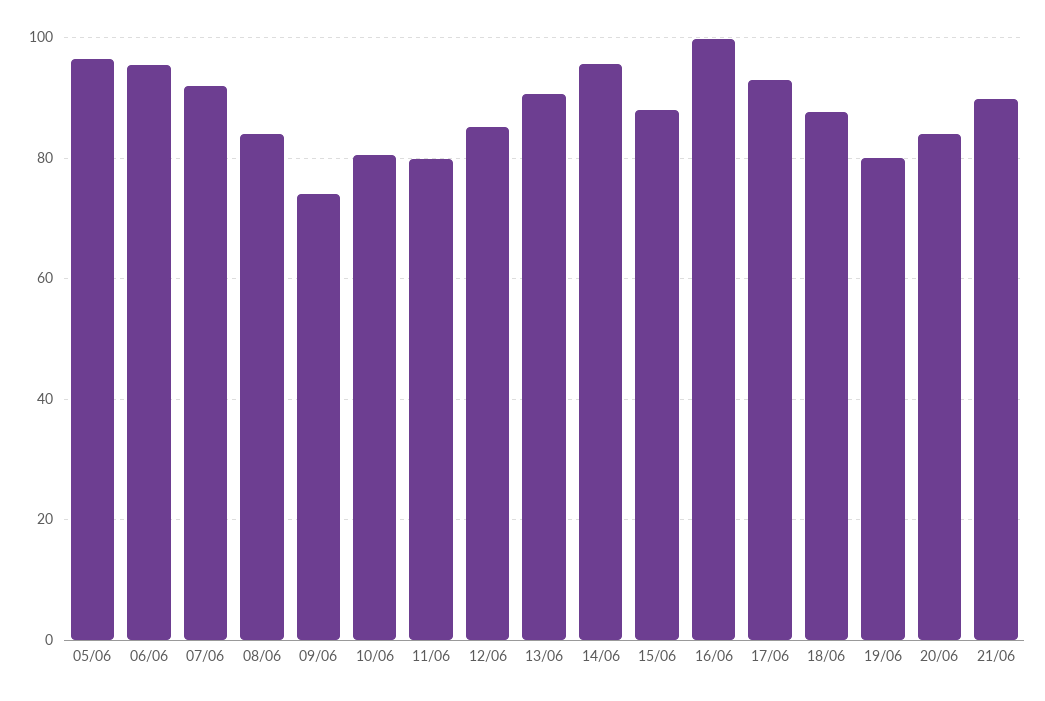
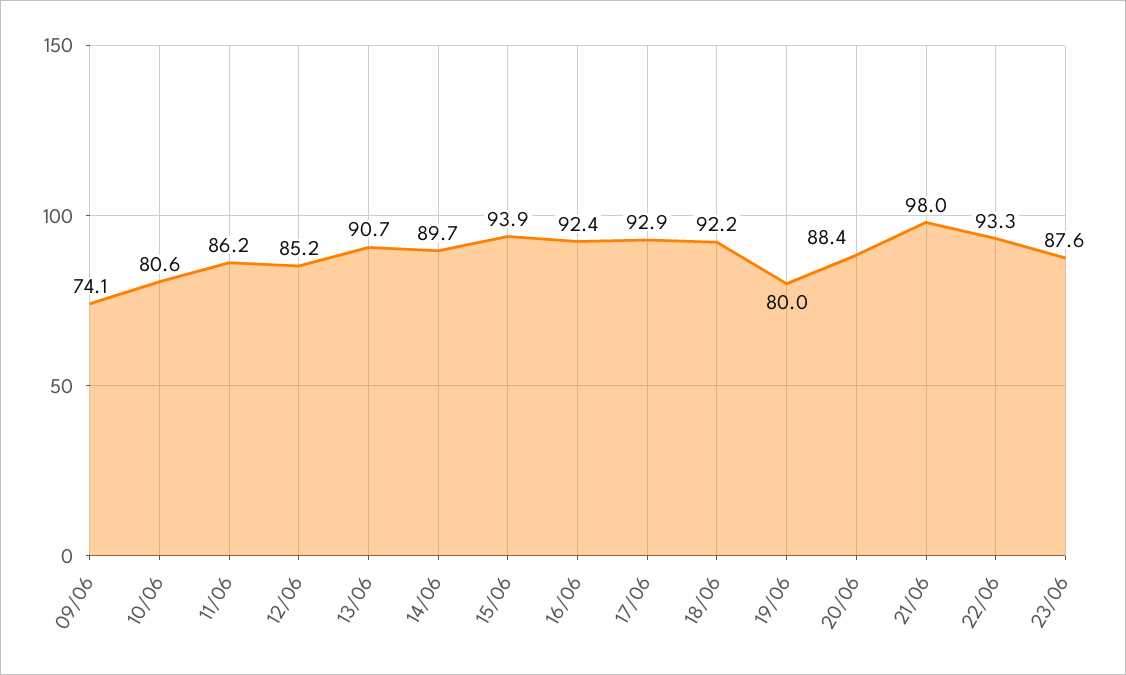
05/06: 96 -> none
06/06: 96 -> none
07/06: 92 -> none
08/06: 84 -> none
11/06: 80 -> 86.2
14/06: 96 -> 89.7
15/06: 88 -> 93.9
16/06: 100 -> 92.4
18/06: 88 -> 92.2
20/06: 84 -> 88.4
21/06: 90 -> 98
22/06: none -> 93.3
23/06: none -> 87.6

